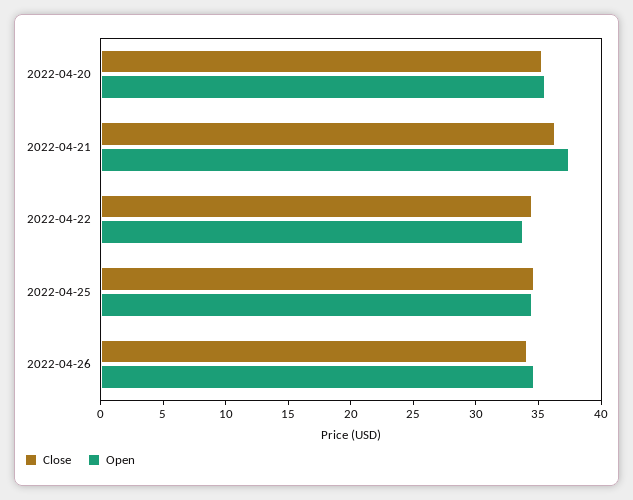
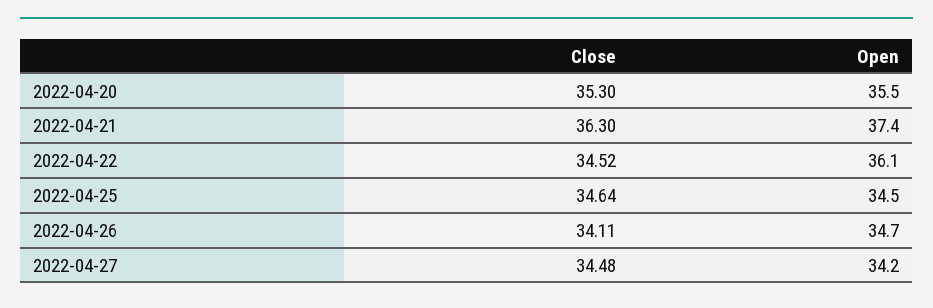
Open, 2022-04-22: 34 -> 36.1
Close, 2022-04-27: none -> 34.48
Open, 2022-04-27: none -> 34.2

